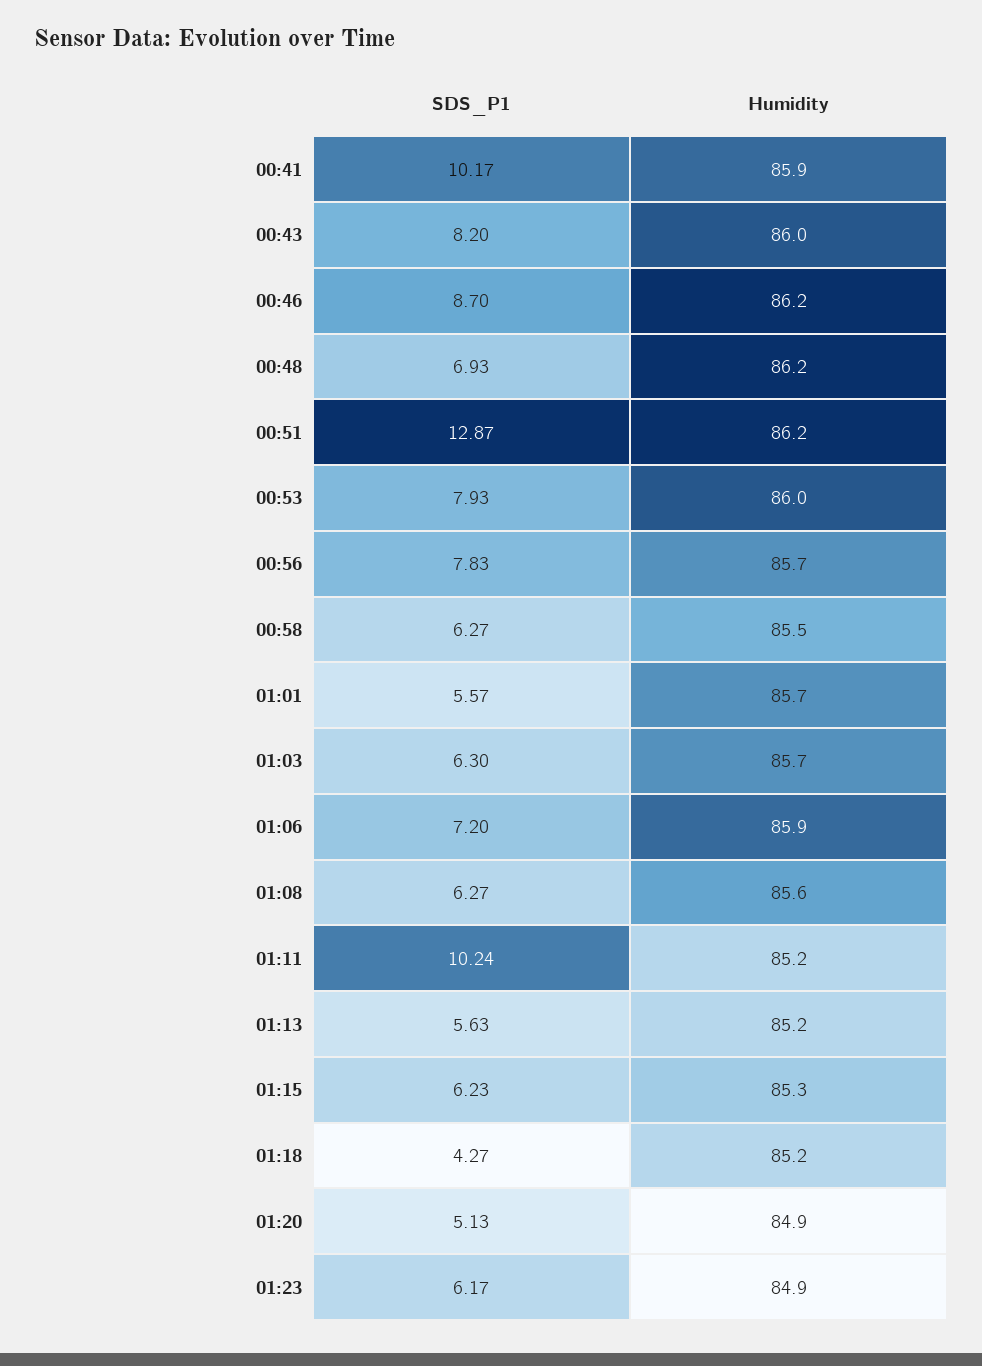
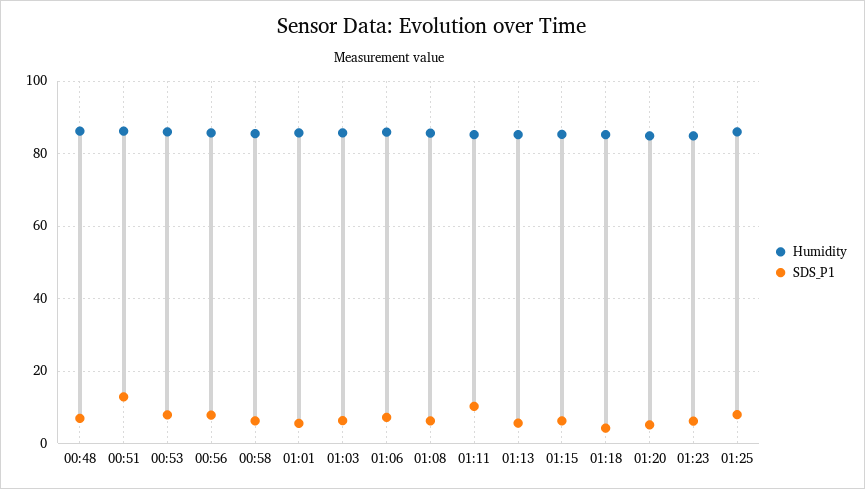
SDS_P1, 00:41: 10.17 -> none
Humidity, 00:41: 85.9 -> none
SDS_P1, 00:43: 8.2 -> none
Humidity, 00:43: 86 -> none
SDS_P1, 00:46: 8.7 -> none
Humidity, 00:46: 86.2 -> none
Humidity, 01:25: none -> 86
SDS_P1, 01:25: none -> 8

